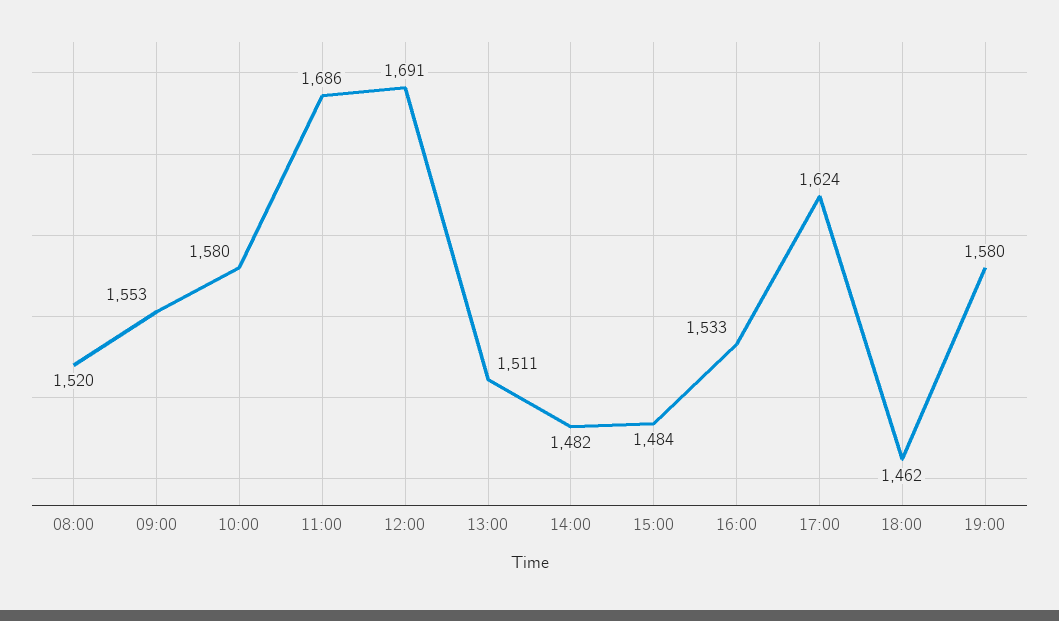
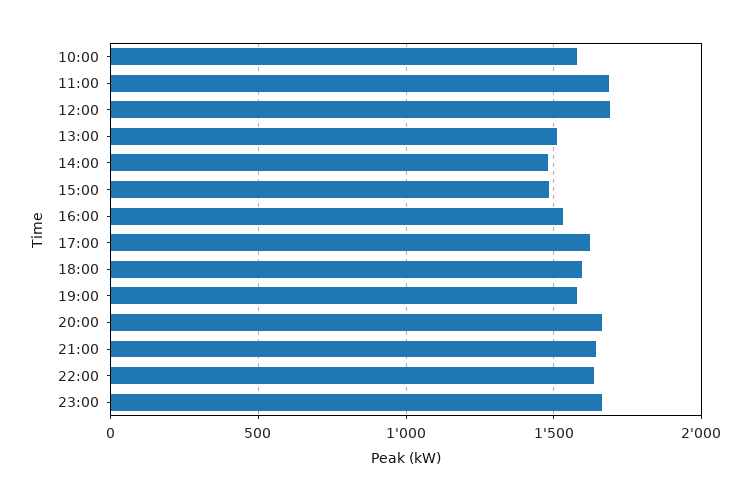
08:00: 1520 -> none
09:00: 1553 -> none
18:00: 1462 -> 1600
20:00: none -> 1650
21:00: none -> 1650
22:00: none -> 1650
23:00: none -> 1650

